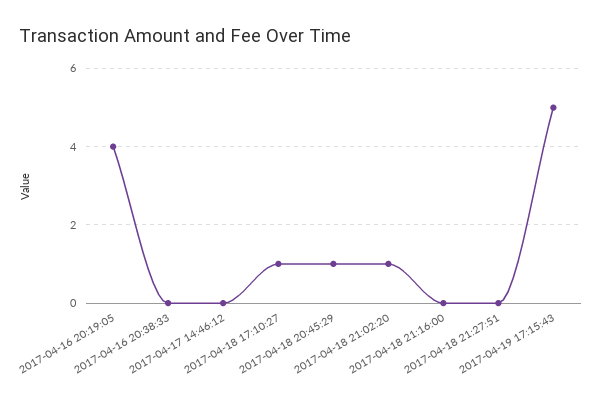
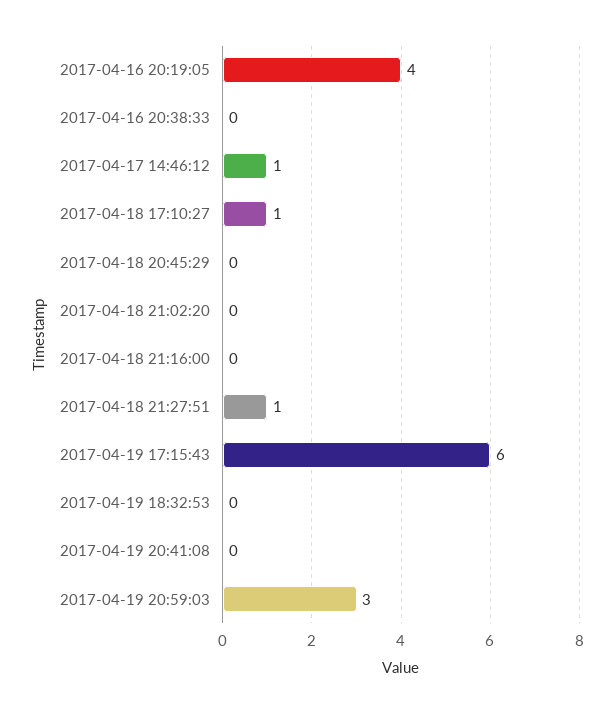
2017-04-17 14:46:12: 0 -> 1
2017-04-18 20:45:29: 1 -> 0
2017-04-18 21:02:20: 1 -> 0
2017-04-18 21:27:51: 0 -> 1
2017-04-19 17:15:43: 5 -> 6
2017-04-19 18:32:53: none -> 0
2017-04-19 20:41:08: none -> 0
2017-04-19 20:59:03: none -> 3

